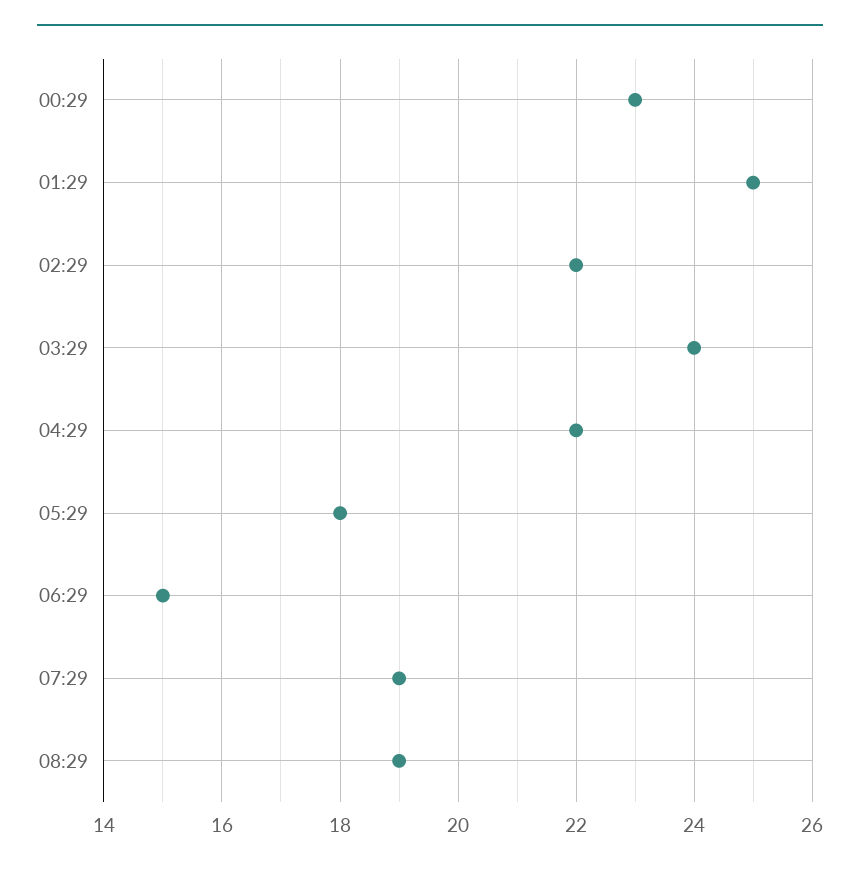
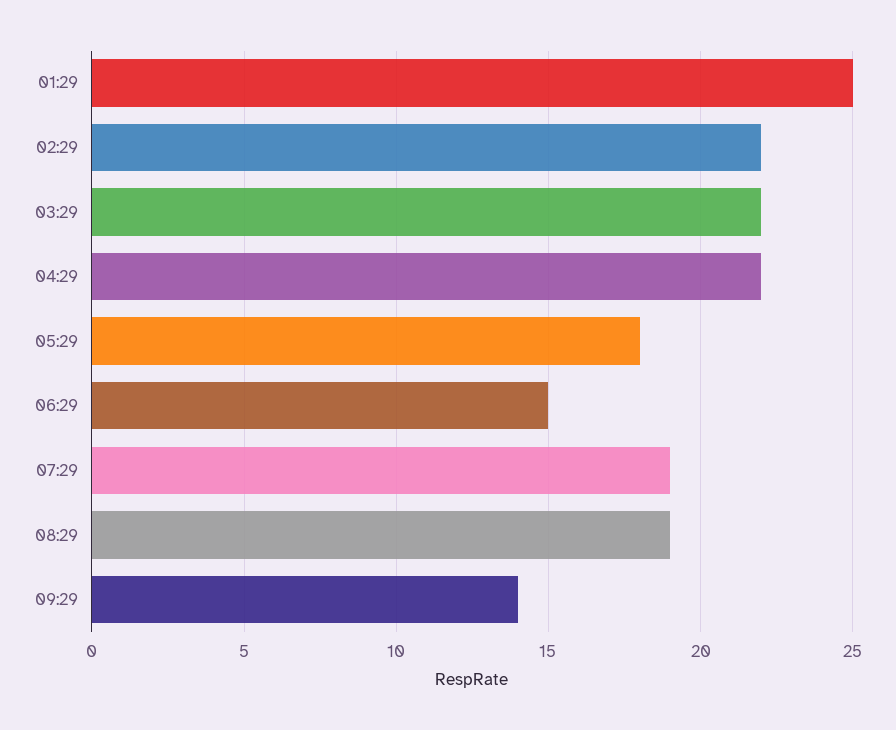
00:29: 23 -> none
03:29: 24 -> 22
09:29: none -> 14

